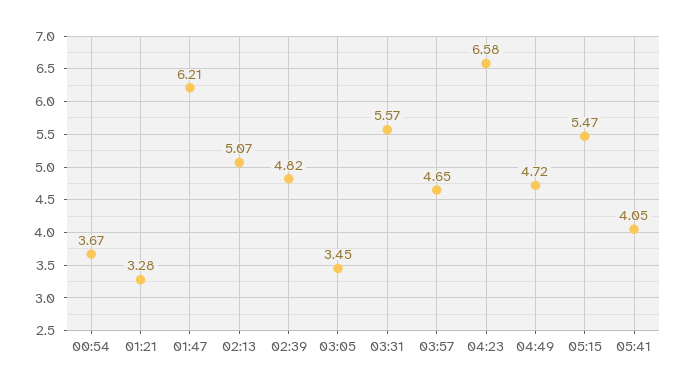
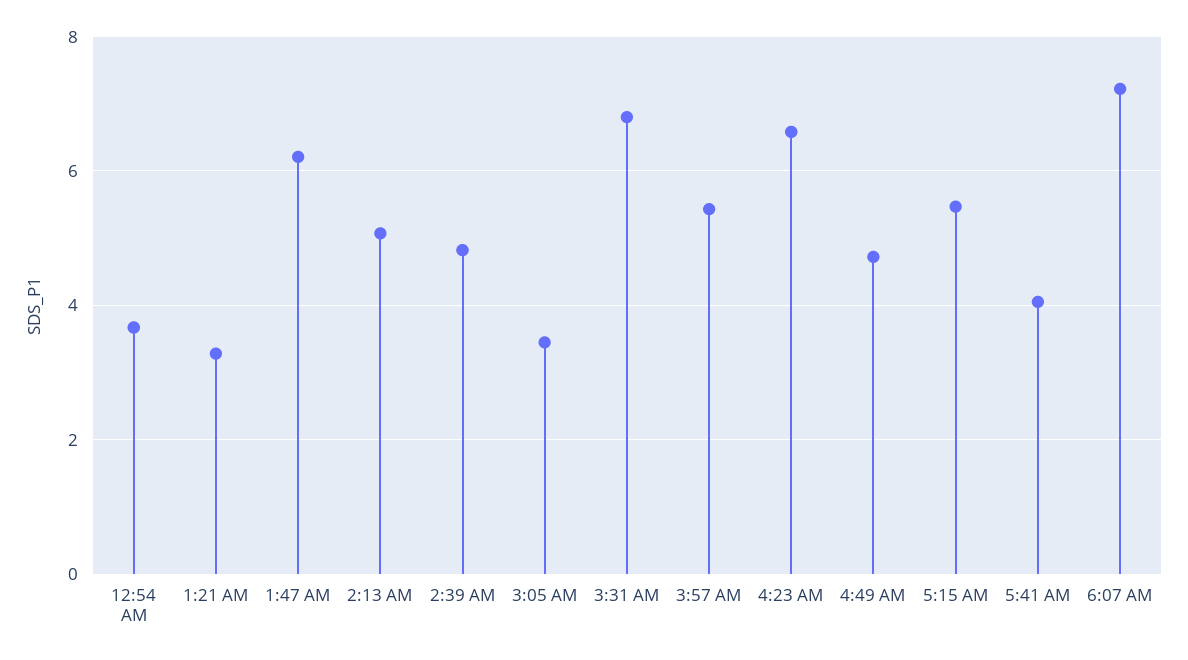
03:31: 5.57 -> 6.8
03:57: 4.65 -> 5.4
6:07 AM: none -> 7.2

